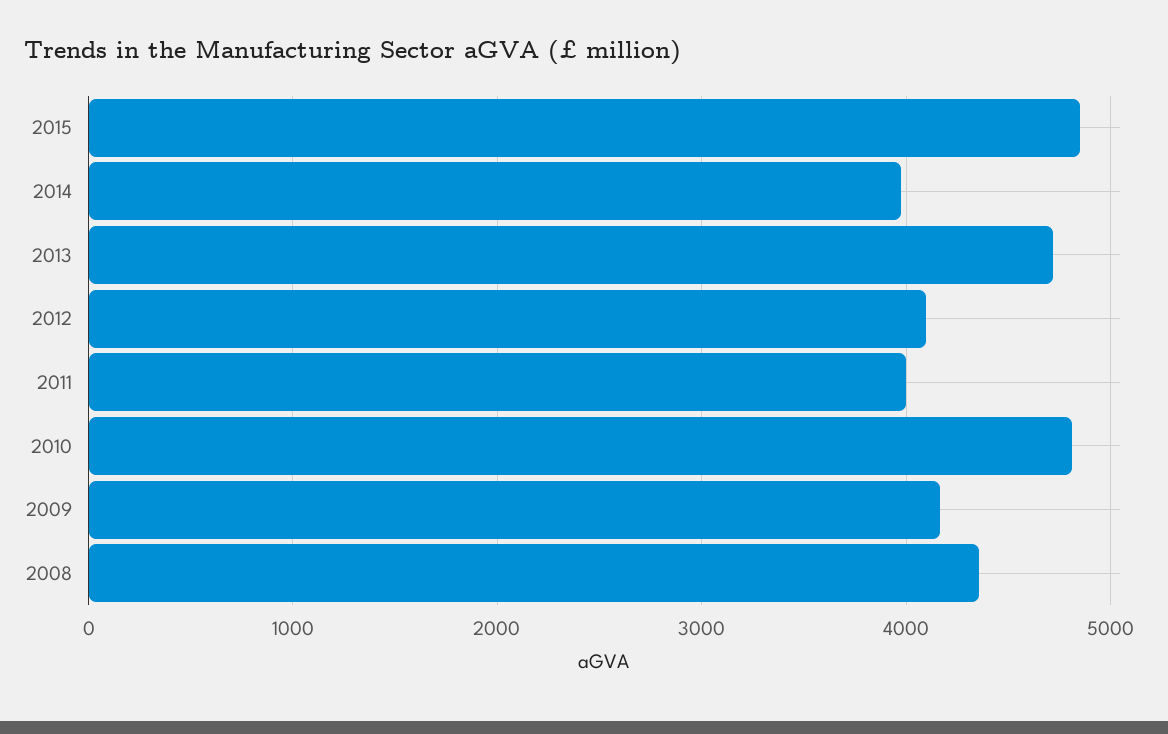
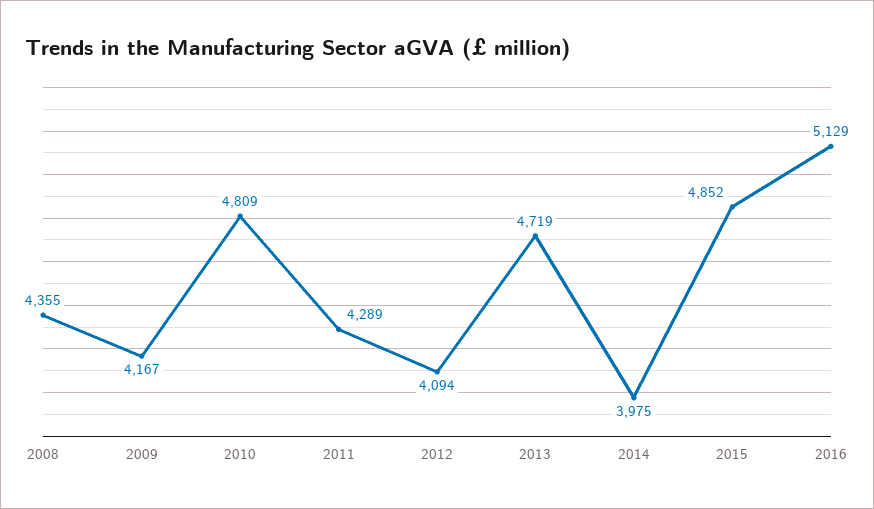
2011: 4000 -> 4289
2016: none -> 5129

